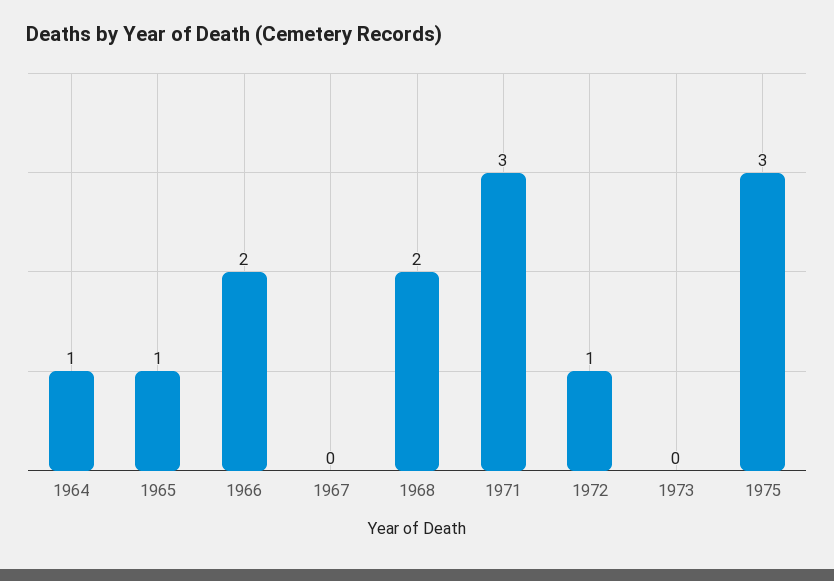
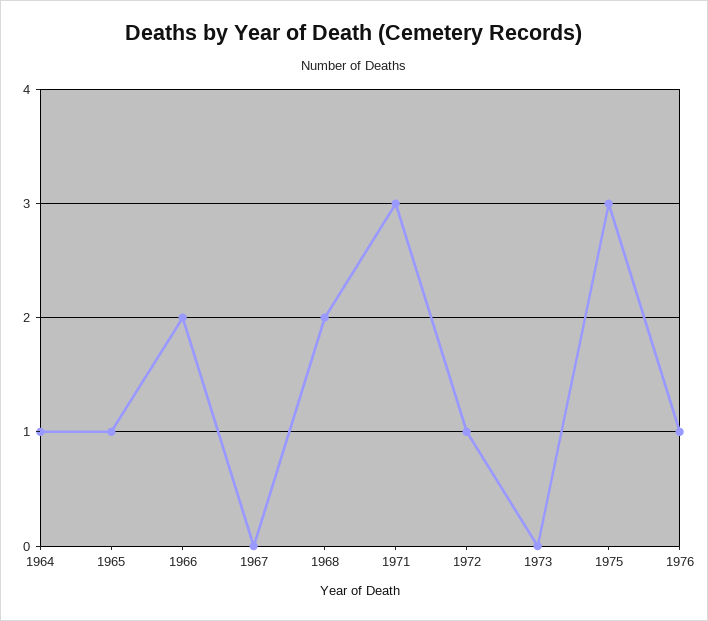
1976: none -> 1

